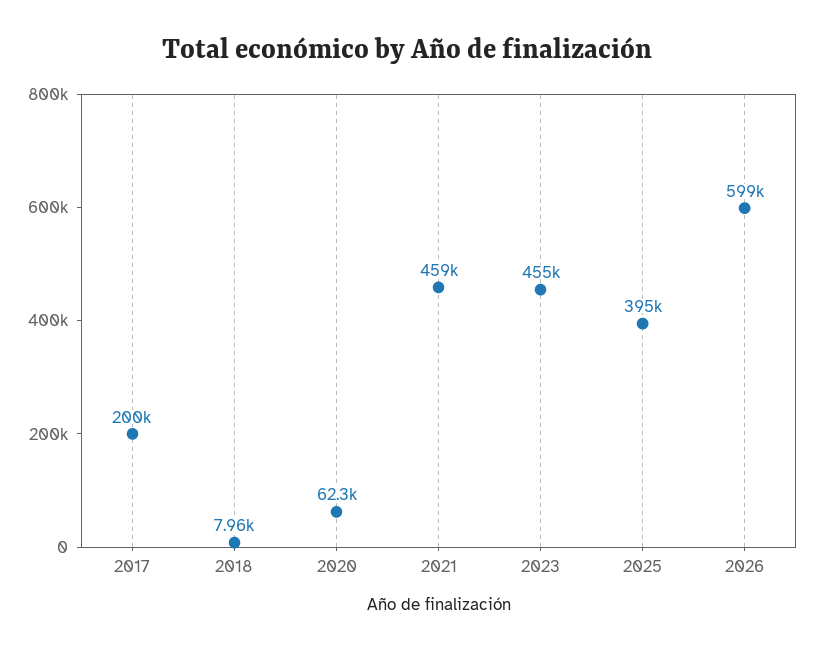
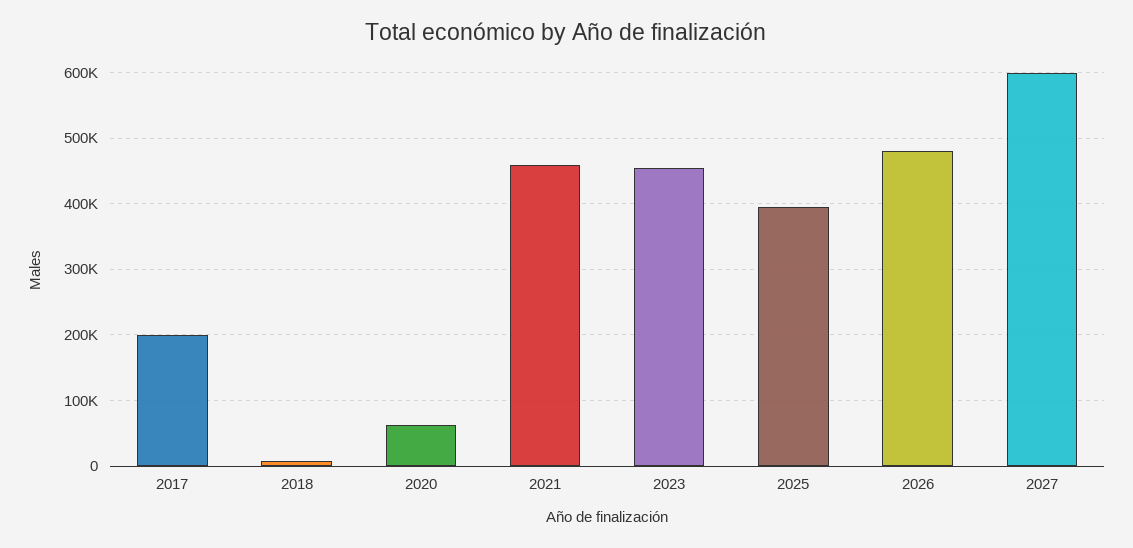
2026: 599000 -> 480000
2027: none -> 600000

